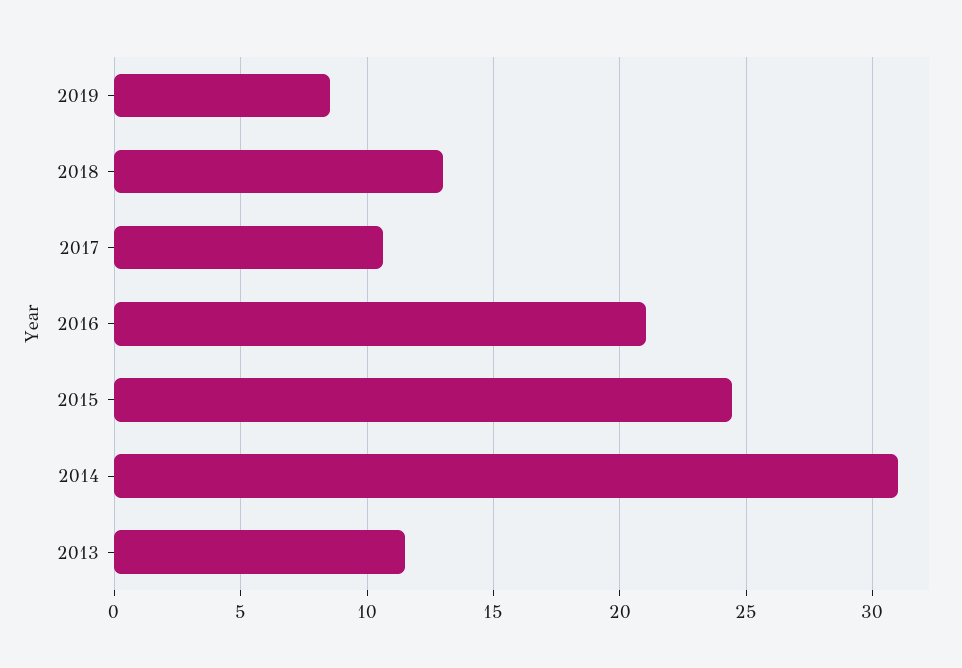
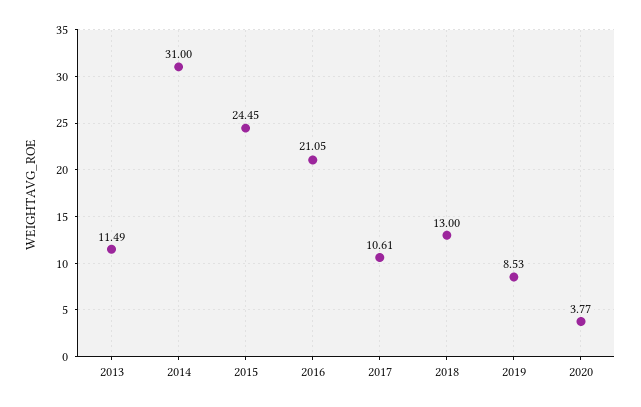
2020: none -> 3.77

